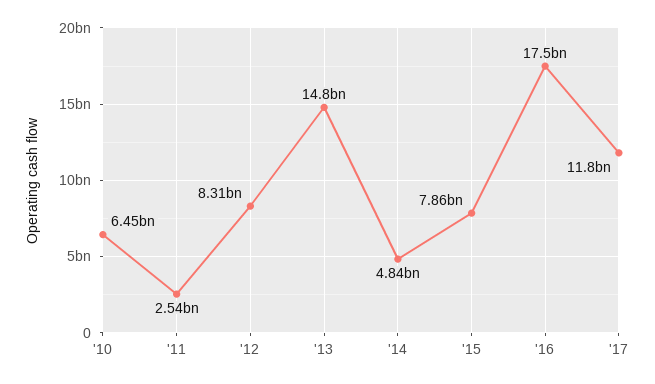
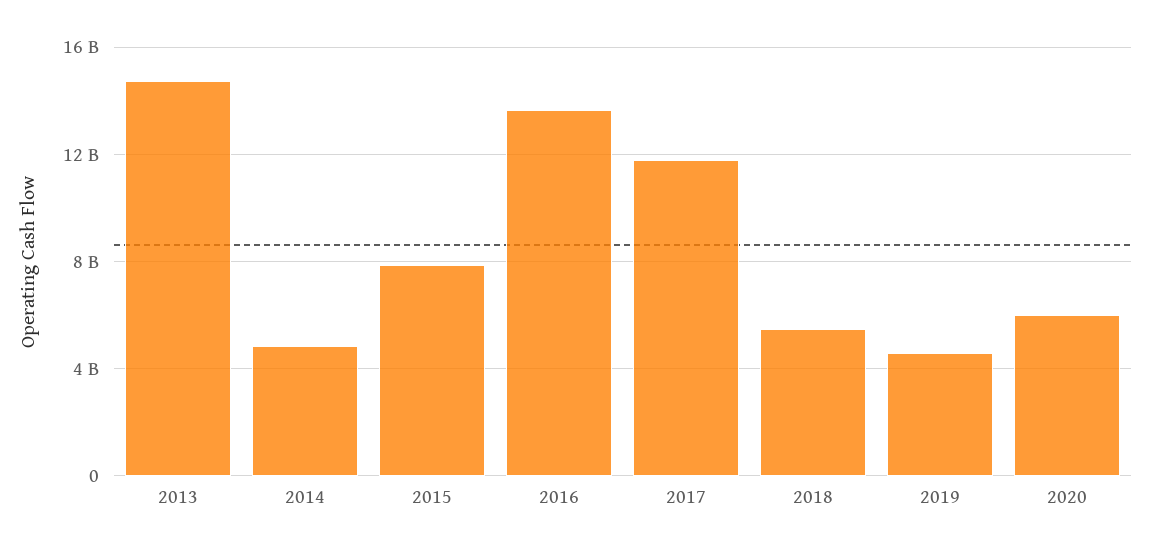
'10: 6450000000 -> none
'11: 2540000000 -> none
'12: 8310000000 -> none
'16: 17500000000 -> 13500000000
2018: none -> 5500000000
2019: none -> 4500000000
2020: none -> 6000000000

